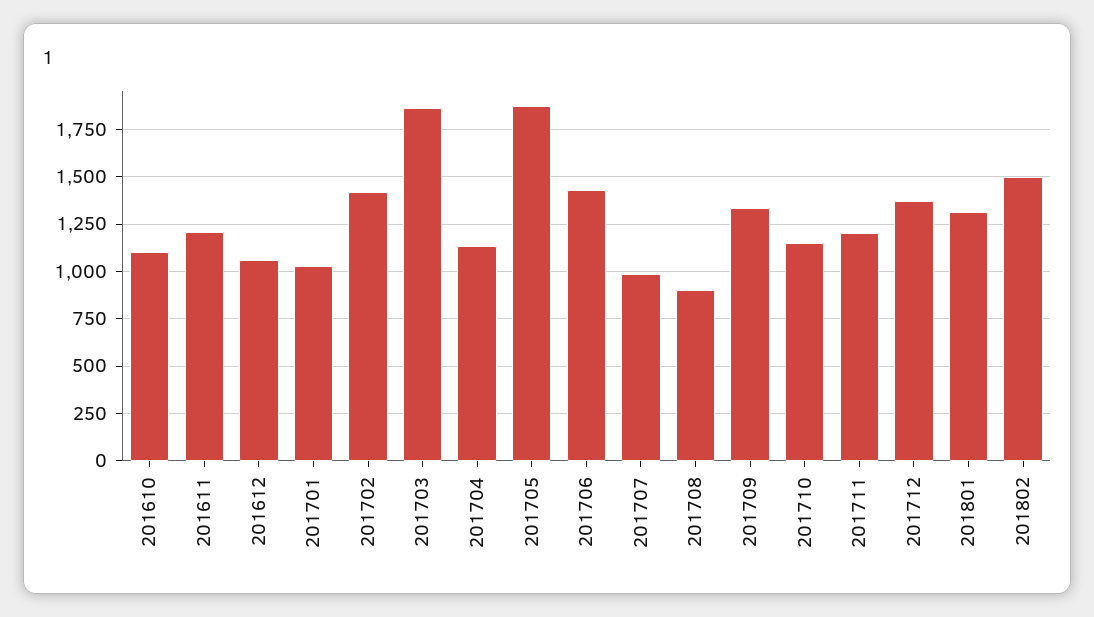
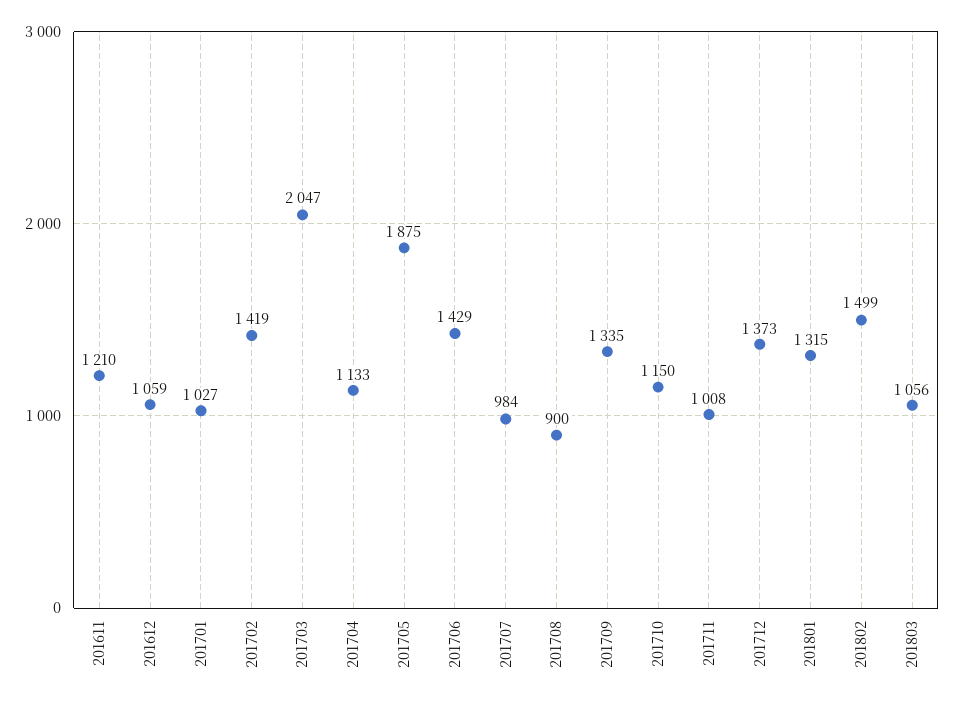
201610: 1100 -> none
201703: 1850 -> 2047
201711: 1200 -> 1008
201803: none -> 1056

